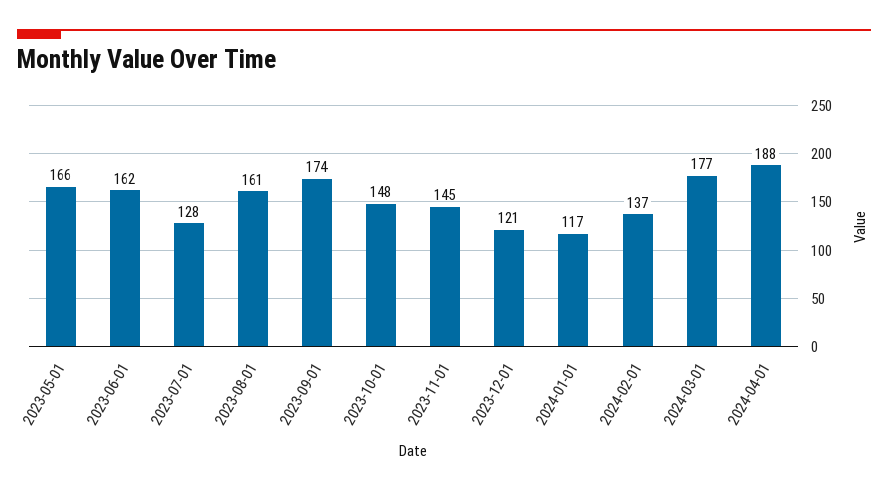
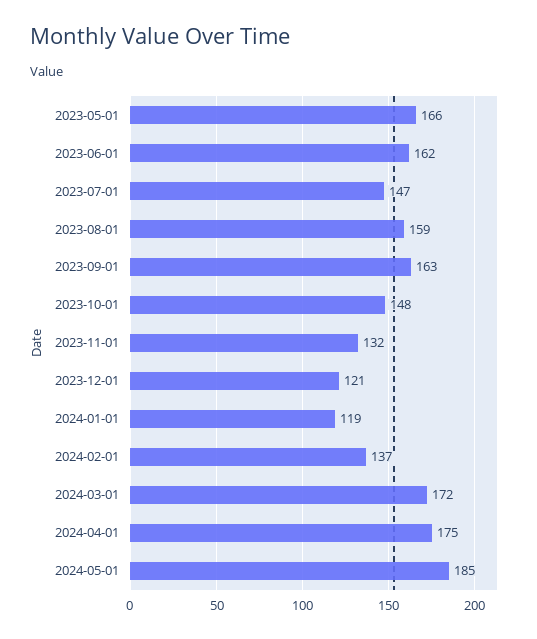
2023-07-01: 128 -> 147
2023-08-01: 161 -> 159
2023-09-01: 174 -> 163
2023-11-01: 145 -> 132
2024-01-01: 117 -> 119
2024-03-01: 177 -> 172
2024-04-01: 188 -> 175
2024-05-01: none -> 185

